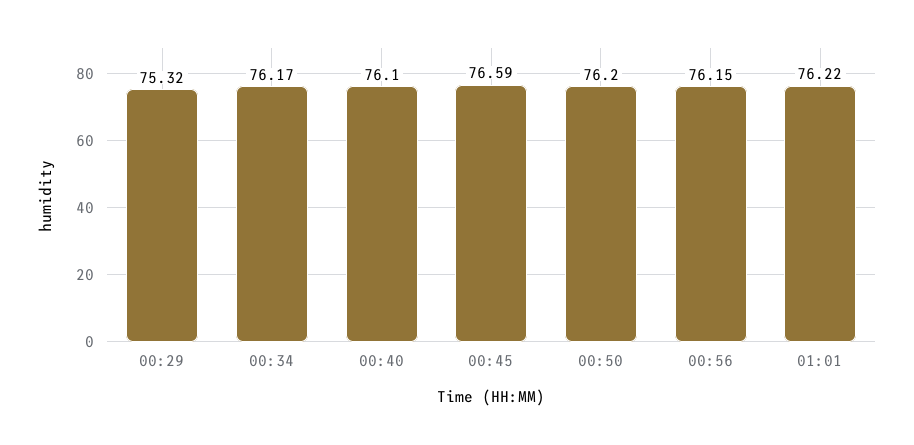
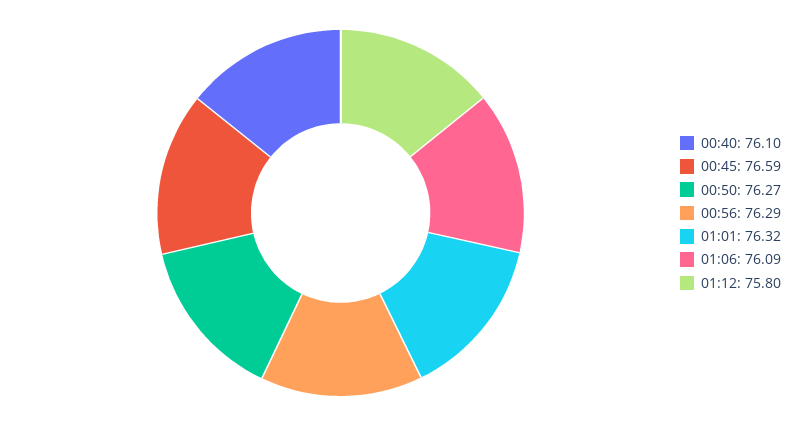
00:29: 75.32 -> none
00:34: 76.17 -> none
00:50: 76.2 -> 76.27
00:56: 76.15 -> 76.29
01:01: 76.22 -> 76.32
01:06: none -> 76.09
01:12: none -> 75.8

